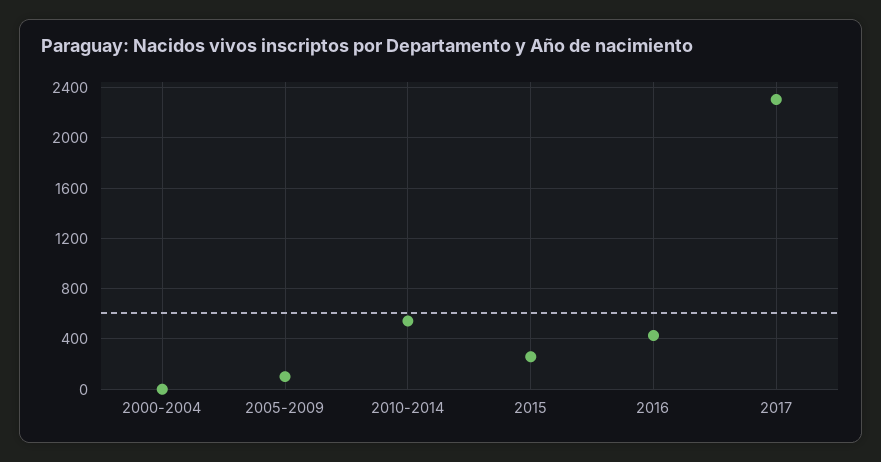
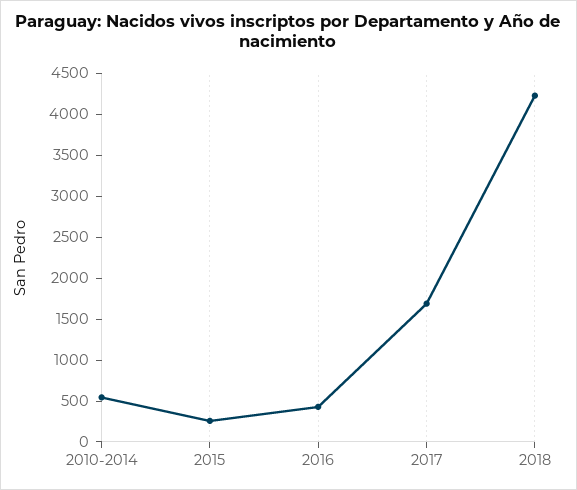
2000-2004: 0 -> none
2005-2009: 100 -> none
2017: 2300 -> 1700
2018: none -> 4200

